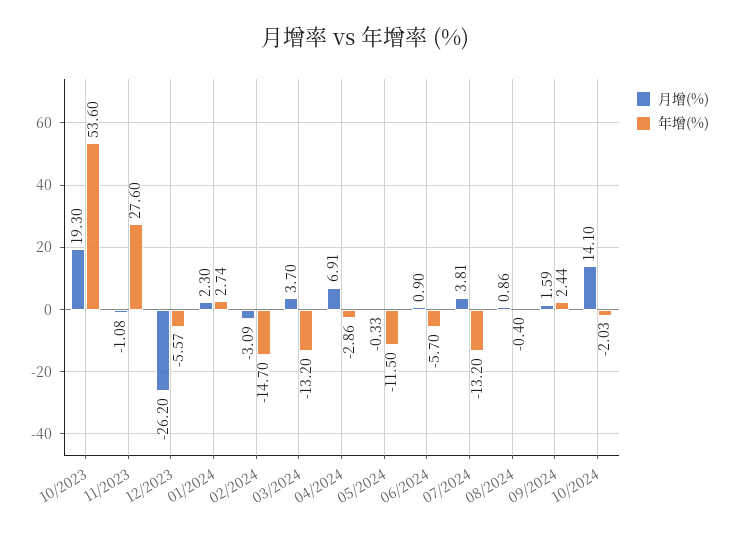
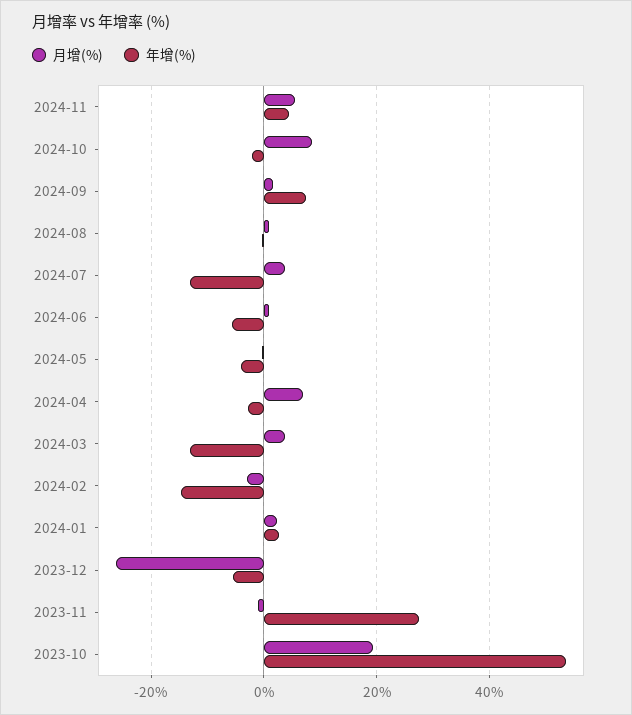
年增(%), 05/2024: -11.5 -> -4
年增(%), 09/2024: 2.44 -> 8
月增(%), 10/2024: 14.1 -> 8
月增(%), 2024-11: none -> 6
年增(%), 2024-11: none -> 4

